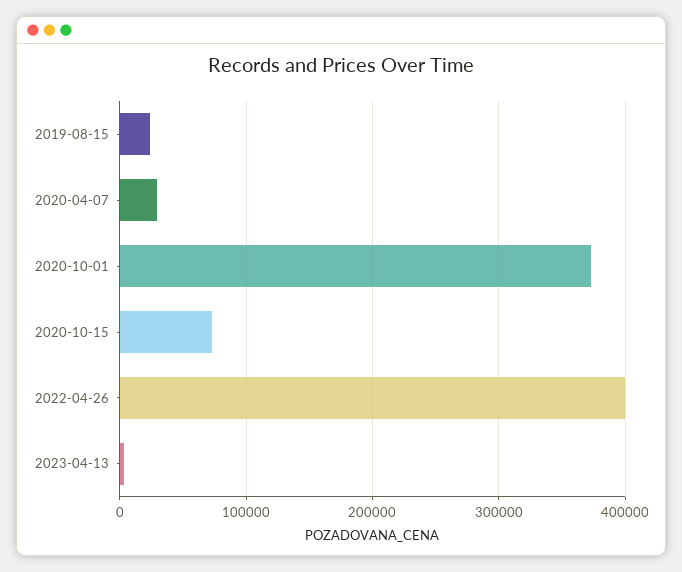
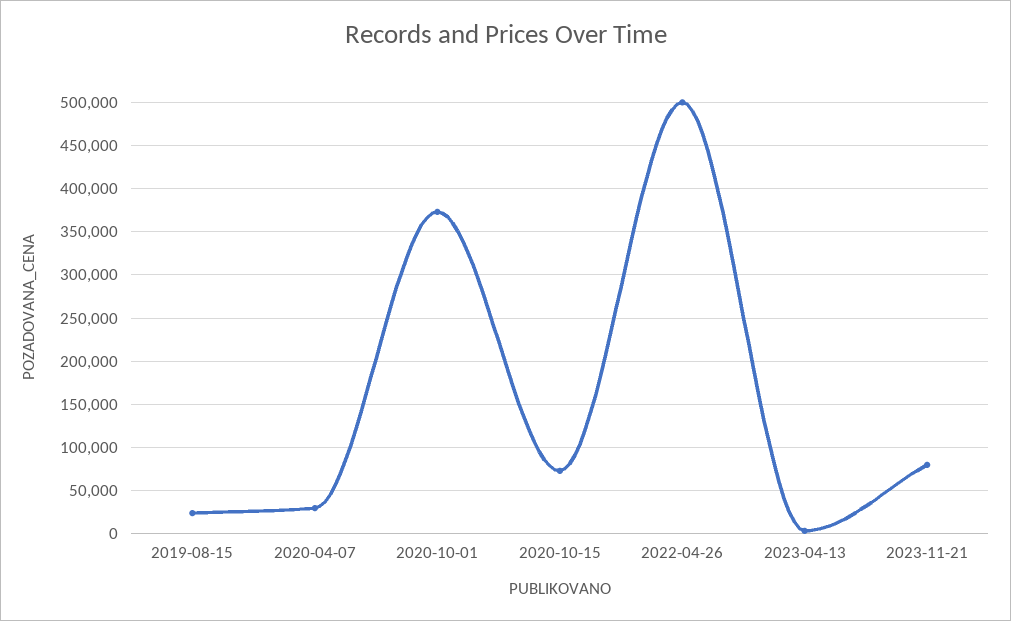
2022-04-26: 400000 -> 500000
2023-11-21: none -> 80000

